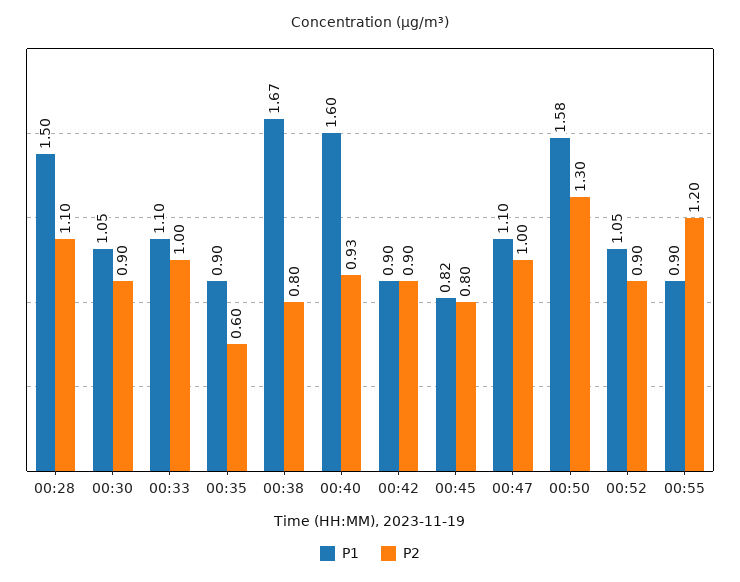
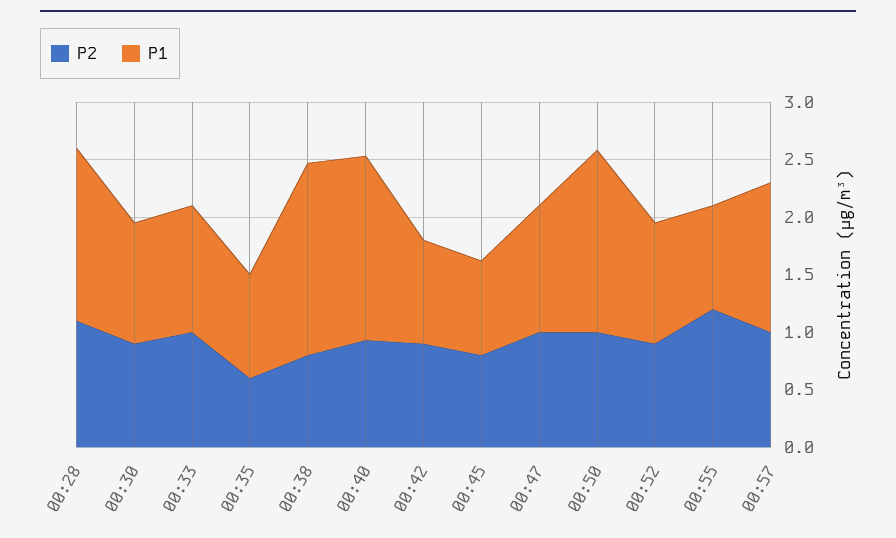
P2, 00:50: 1.3 -> 1
P2, 00:57: none -> 1
P1, 00:57: none -> 1.3

